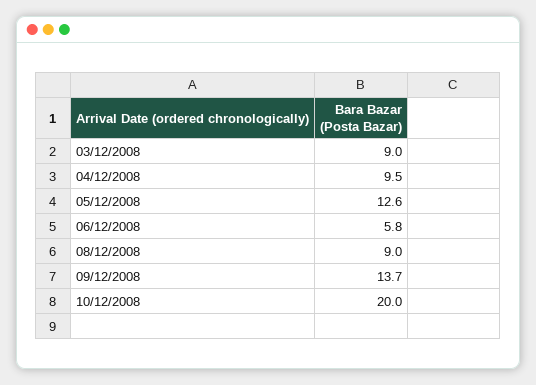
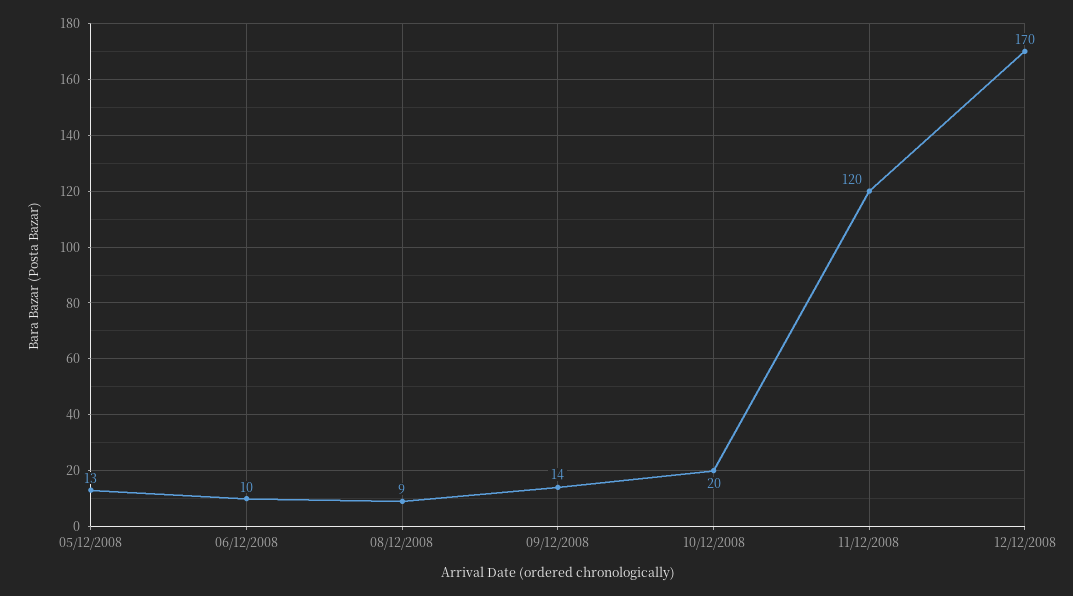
03/12/2008: 9 -> none
04/12/2008: 9.5 -> none
06/12/2008: 5.8 -> 10
11/12/2008: none -> 120
12/12/2008: none -> 170

